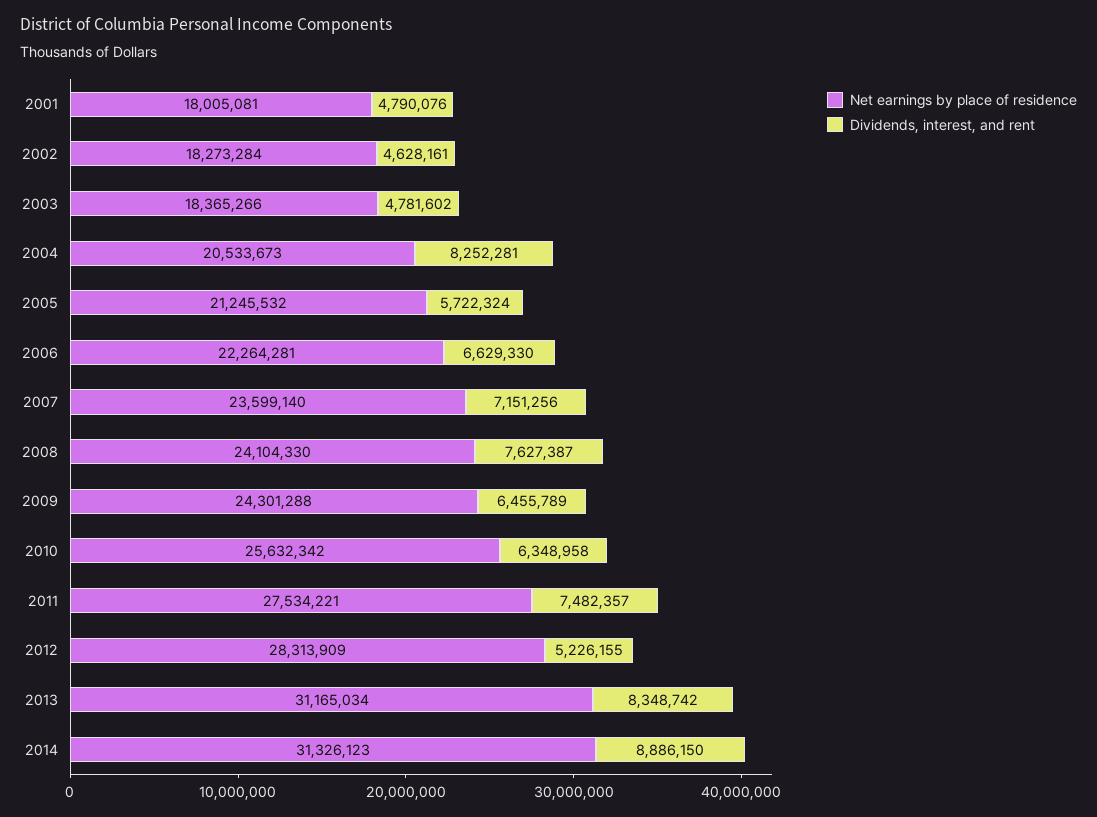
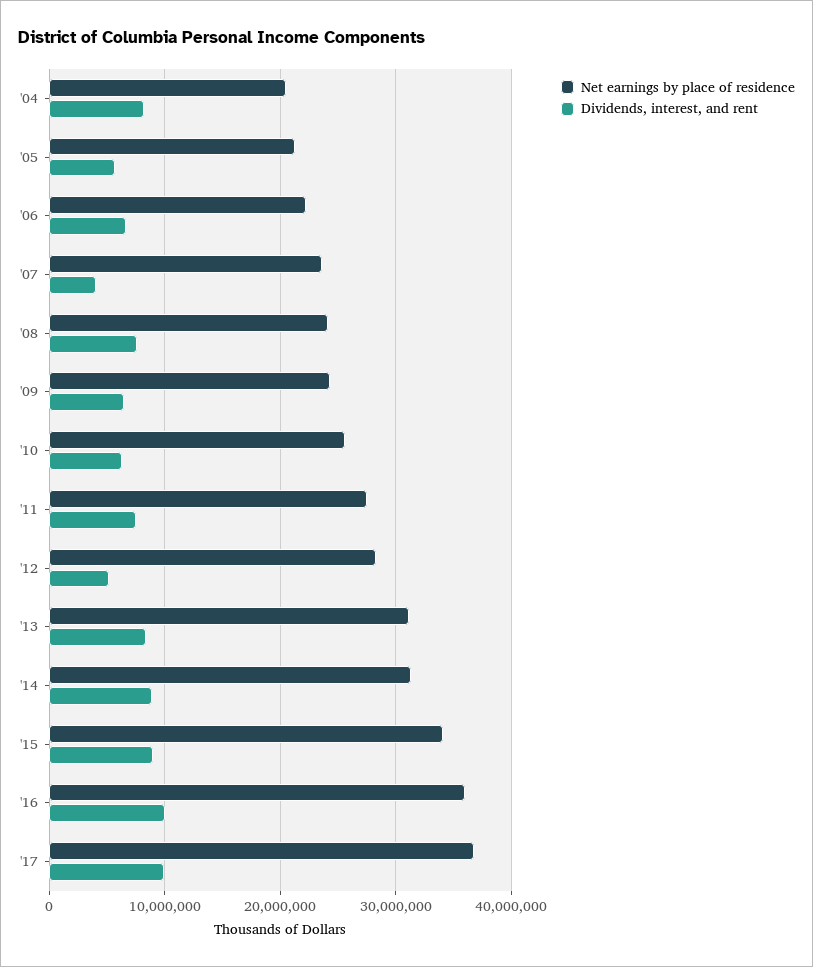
Net earnings by place of residence, 2001: 18005081 -> none
Dividends, interest, and rent, 2001: 4790076 -> none
Net earnings by place of residence, 2002: 18273284 -> none
Dividends, interest, and rent, 2002: 4628161 -> none
Net earnings by place of residence, 2003: 18365266 -> none
Dividends, interest, and rent, 2003: 4781602 -> none
Dividends, interest, and rent, 2007: 7151256 -> 4000000
Net earnings by place of residence, '15: none -> 34000000
Dividends, interest, and rent, '15: none -> 9000000
Net earnings by place of residence, '16: none -> 36000000
Dividends, interest, and rent, '16: none -> 10000000
Net earnings by place of residence, '17: none -> 37000000
Dividends, interest, and rent, '17: none -> 10000000

